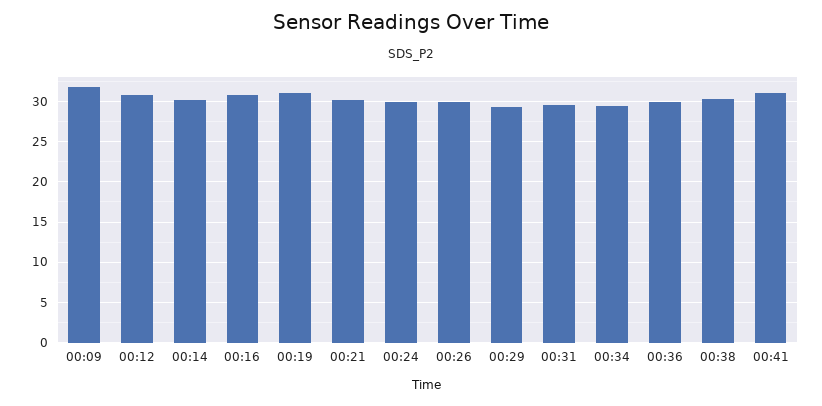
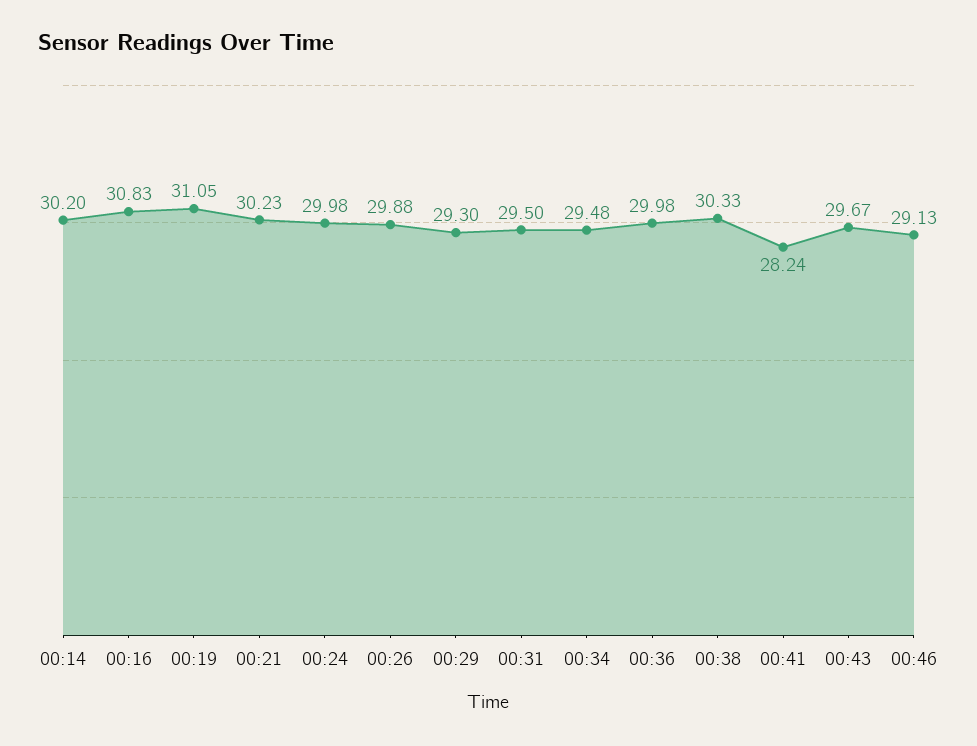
00:09: 32 -> none
00:12: 31 -> none
00:41: 31 -> 28.24
00:43: none -> 29.67
00:46: none -> 29.13

